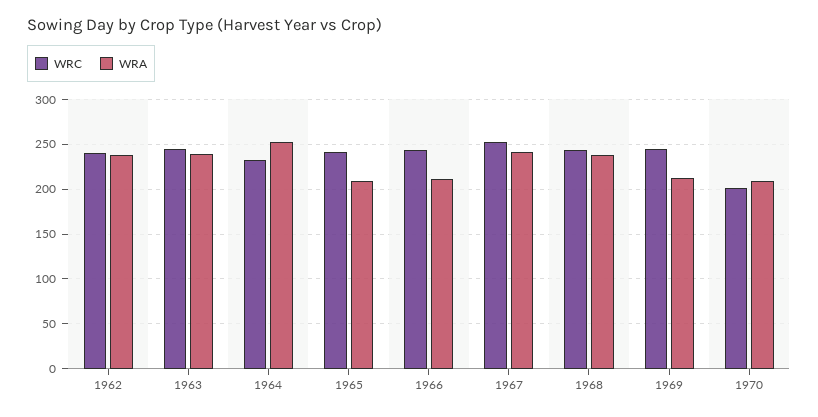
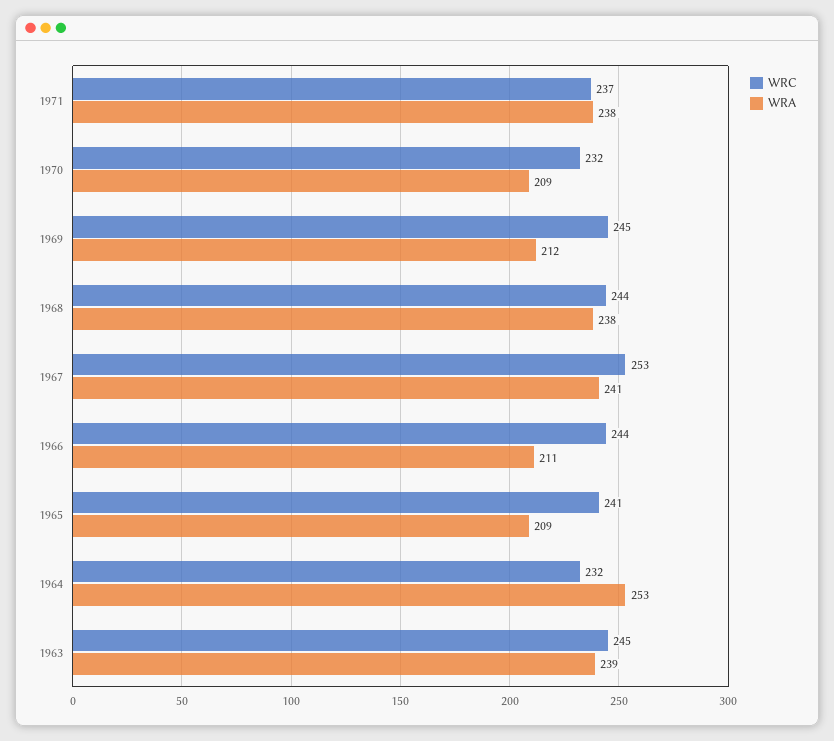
WRC, 1962: 240 -> none
WRA, 1962: 240 -> none
WRC, 1970: 200 -> 232
WRC, 1971: none -> 237
WRA, 1971: none -> 238

